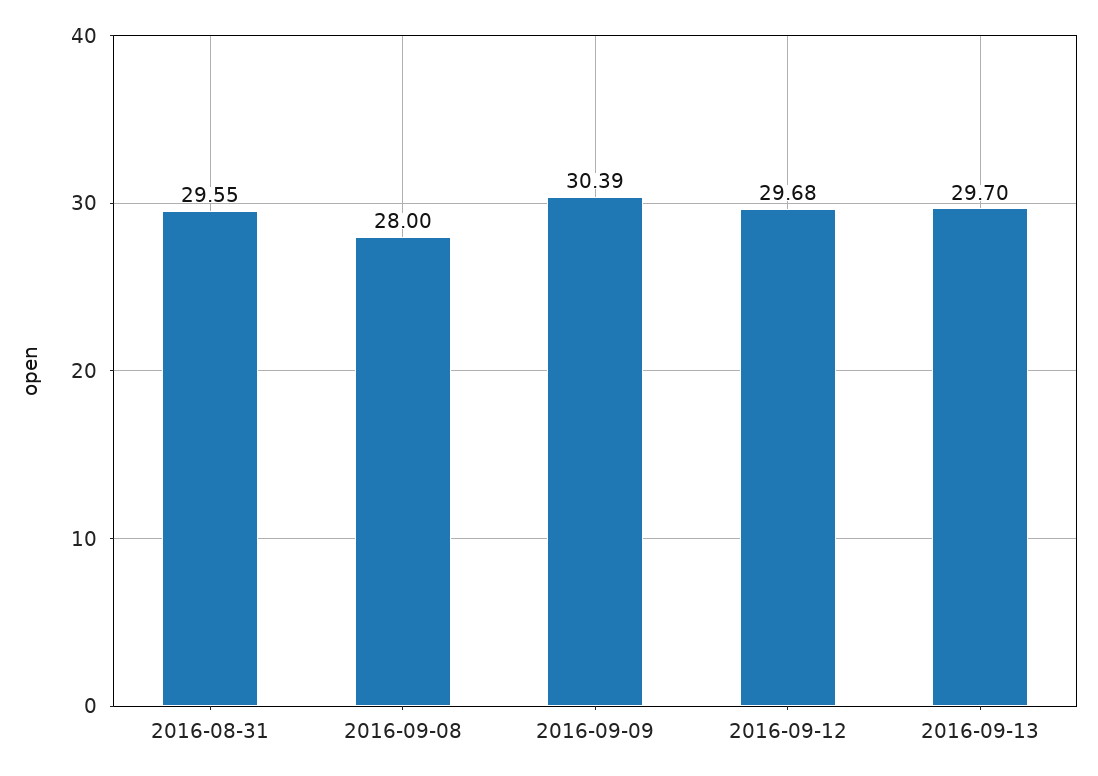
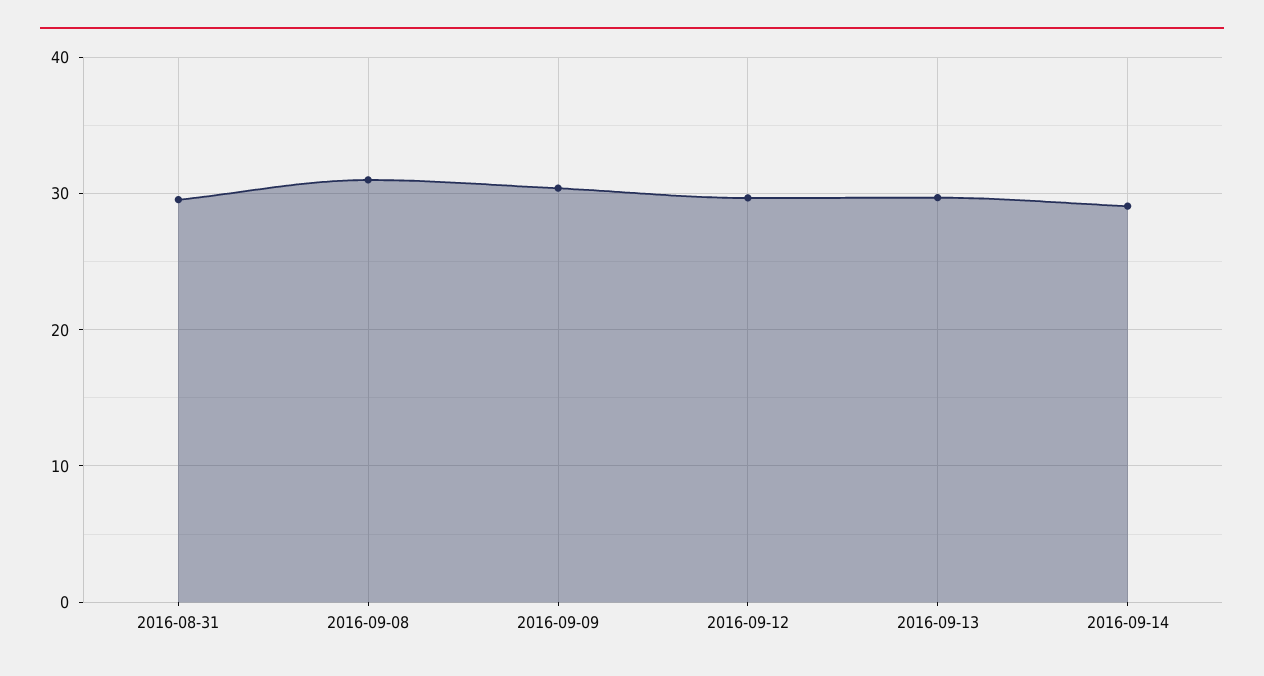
2016-09-08: 28 -> 31
2016-09-14: none -> 29

